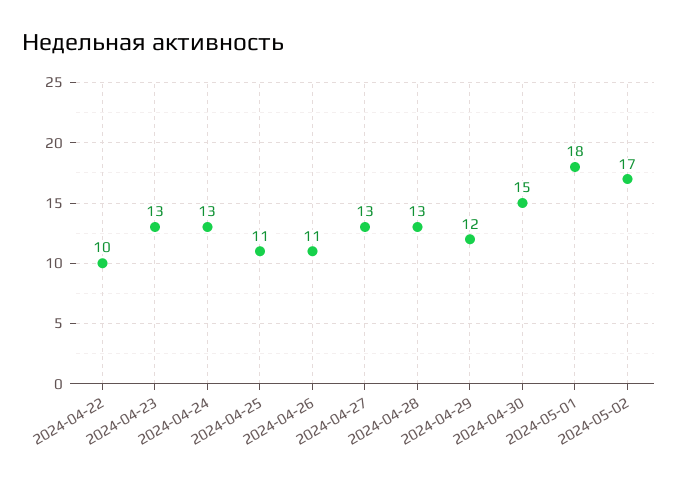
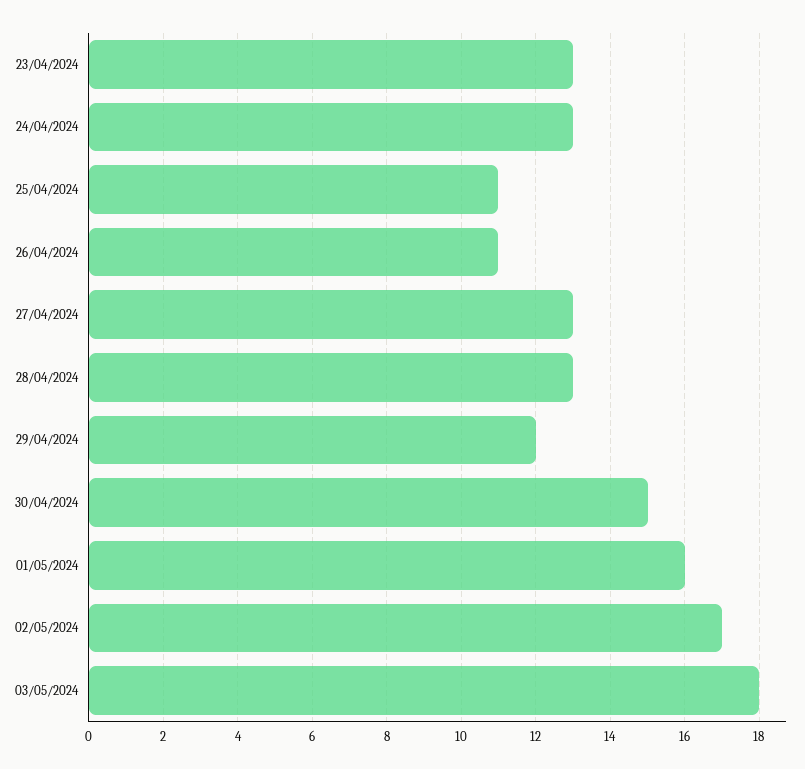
2024-04-22: 10 -> none
2024-05-01: 18 -> 16
03/05/2024: none -> 18

